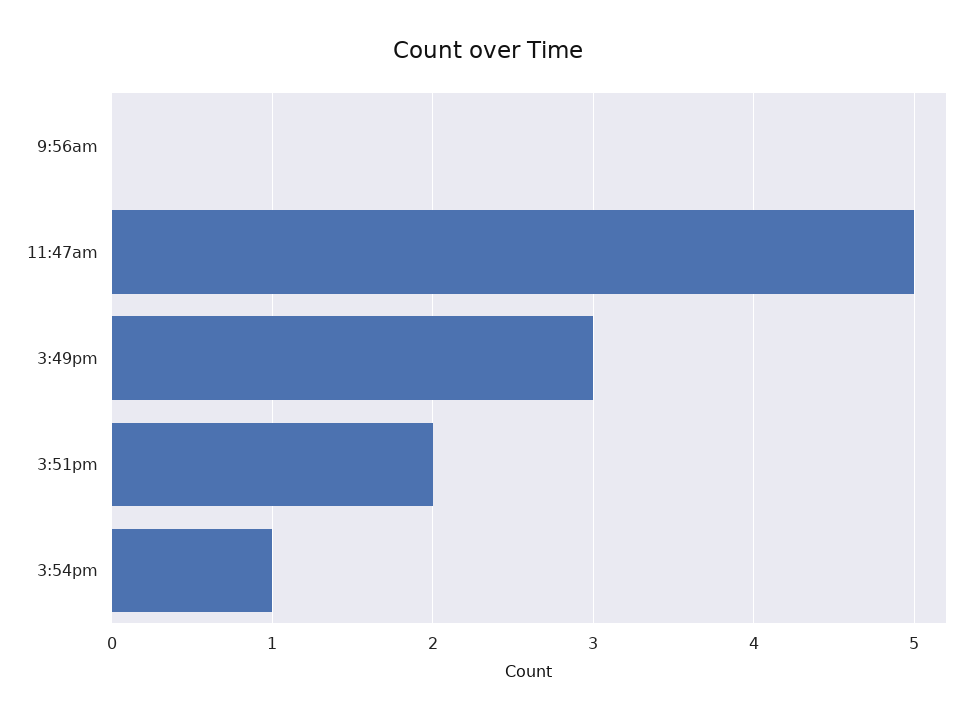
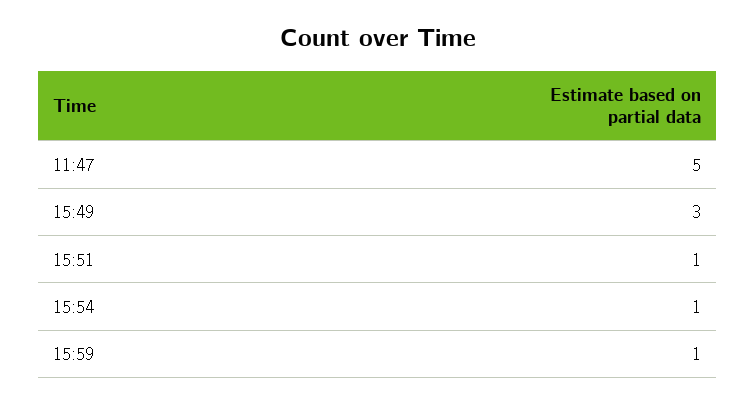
9:56am: 0 -> none
3:51pm: 2 -> 1
15:59: none -> 1

